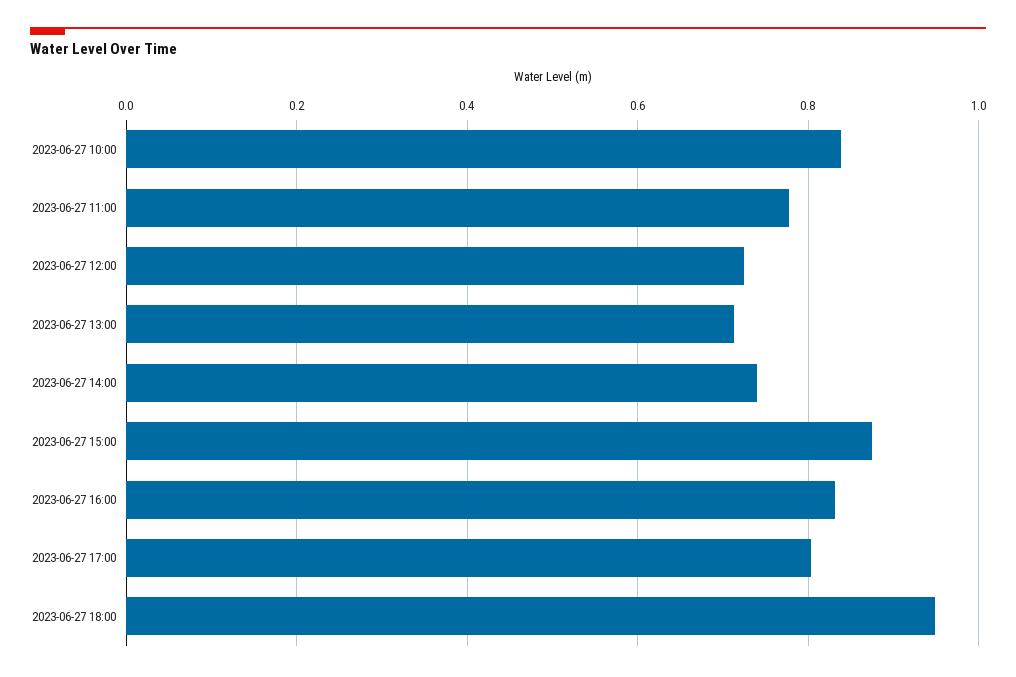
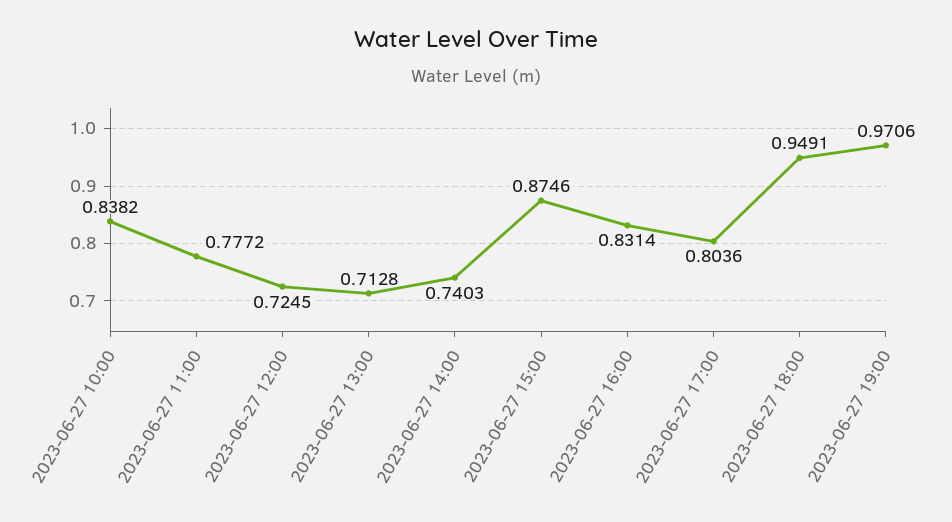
2023-06-27 19:00: none -> 0.9706

